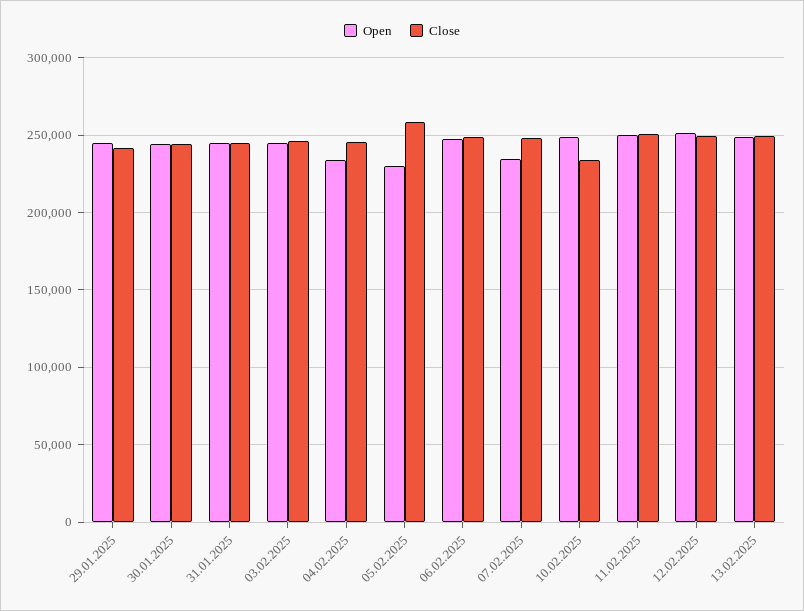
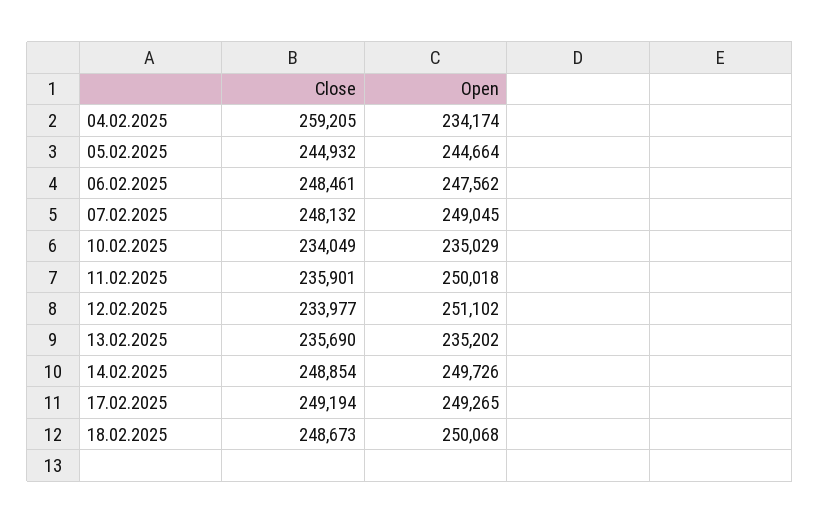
Open, 29.01.2025: 245000 -> none
Close, 29.01.2025: 240000 -> none
Open, 30.01.2025: 245000 -> none
Close, 30.01.2025: 245000 -> none
Open, 31.01.2025: 245000 -> none
Close, 31.01.2025: 245000 -> none
Open, 03.02.2025: 245000 -> none
Close, 03.02.2025: 245000 -> none
Close, 04.02.2025: 245000 -> 259205
Open, 05.02.2025: 230000 -> 244664
Close, 05.02.2025: 260000 -> 244932
Open, 07.02.2025: 235000 -> 249045
Open, 10.02.2025: 250000 -> 235029
Close, 11.02.2025: 250000 -> 235901
Close, 12.02.2025: 250000 -> 233977
Open, 13.02.2025: 250000 -> 235202
Close, 13.02.2025: 250000 -> 235690
Close, 14.02.2025: none -> 248854
Open, 14.02.2025: none -> 249726
Close, 17.02.2025: none -> 249194
Open, 17.02.2025: none -> 249265
Close, 18.02.2025: none -> 248673
Open, 18.02.2025: none -> 250068

